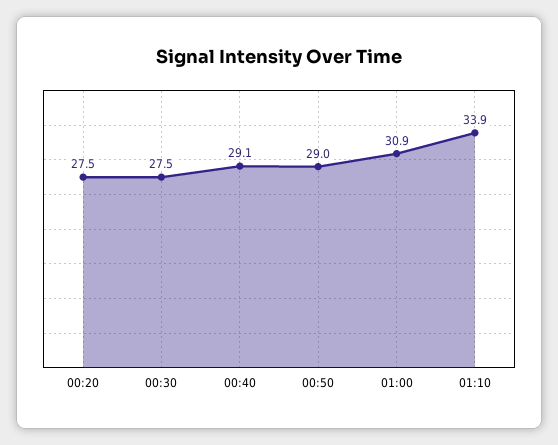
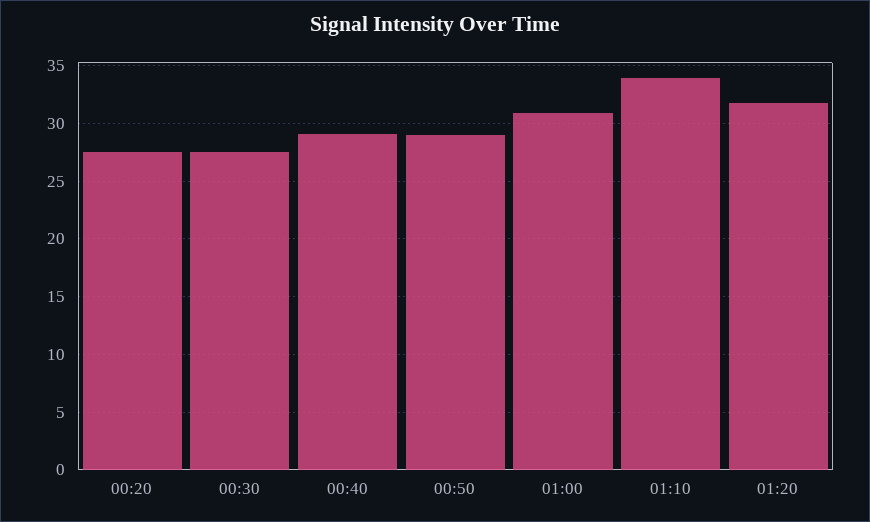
01:20: none -> 32

